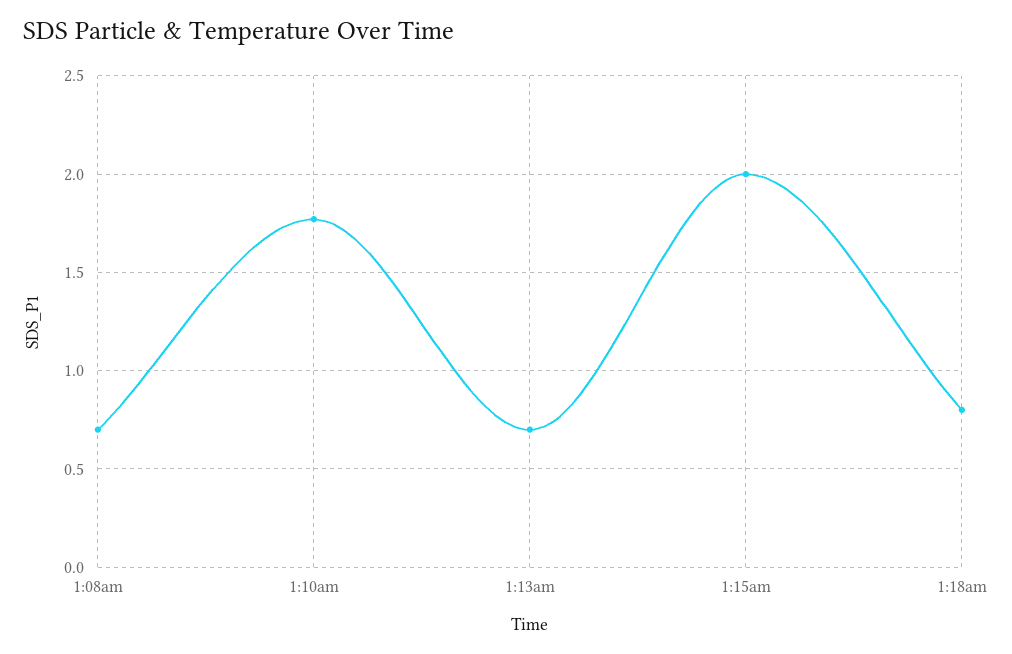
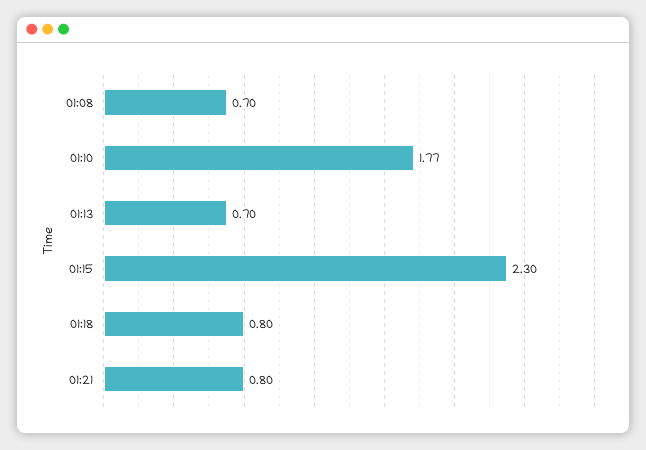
1:15am: 2 -> 2.3
01:21: none -> 0.8

